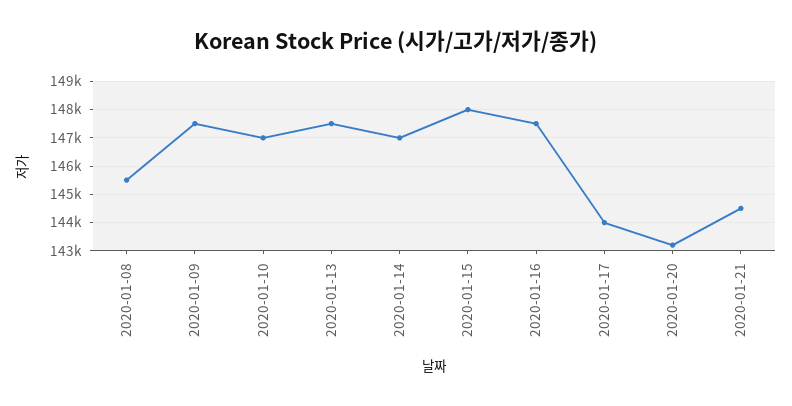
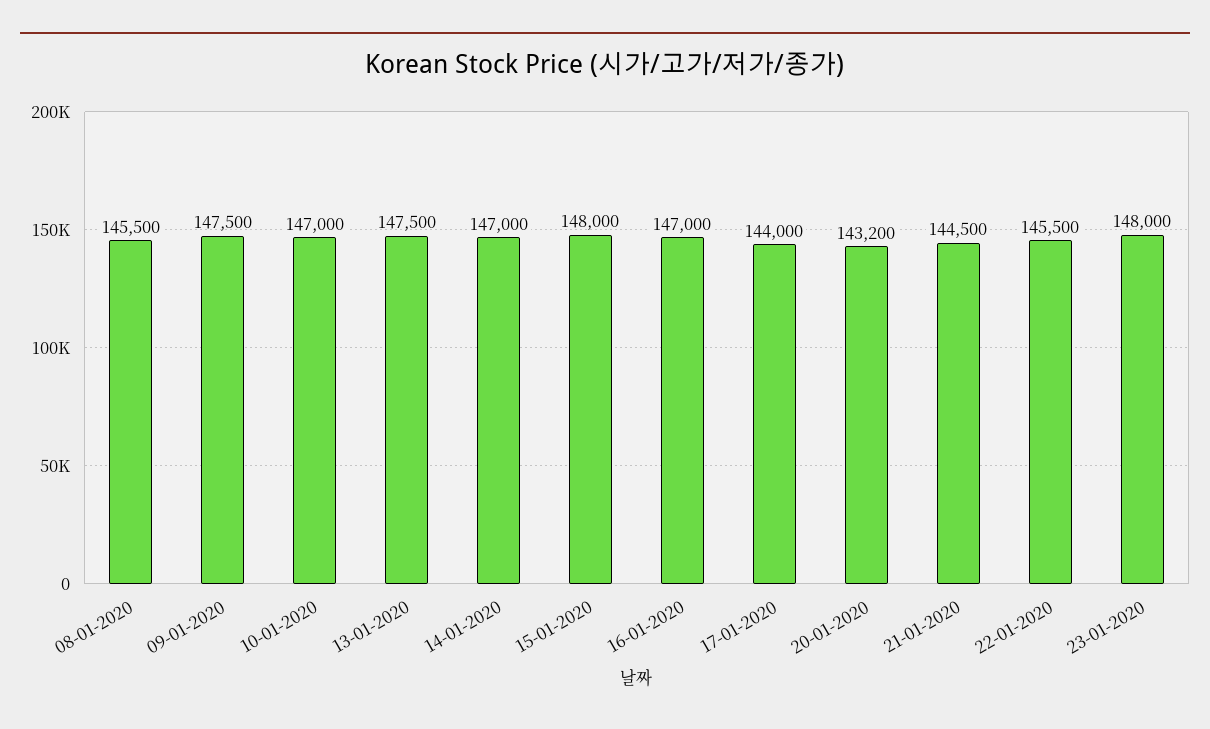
2020-01-16: 147500 -> 147000
22-01-2020: none -> 145500
23-01-2020: none -> 148000

